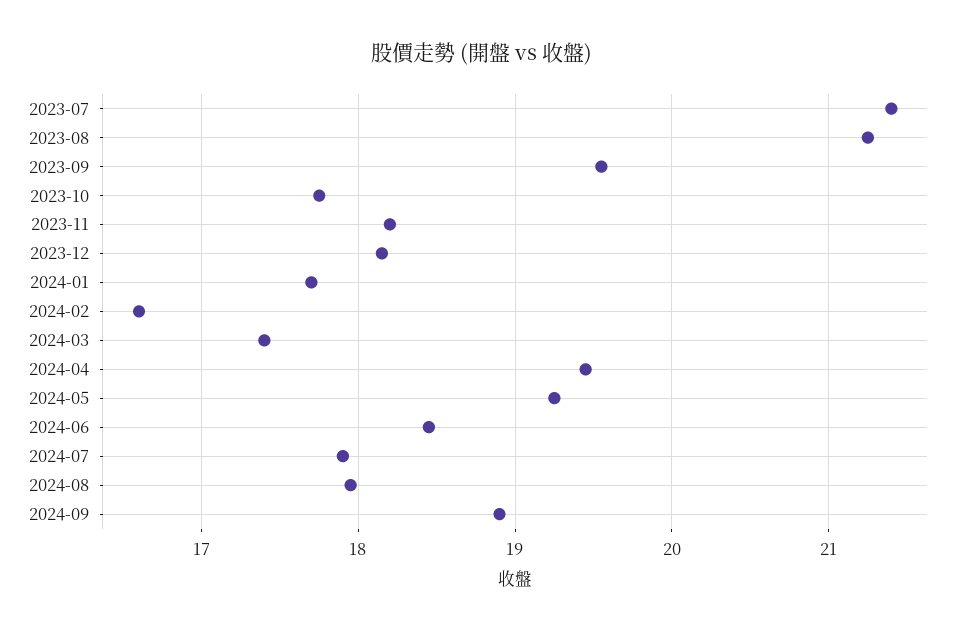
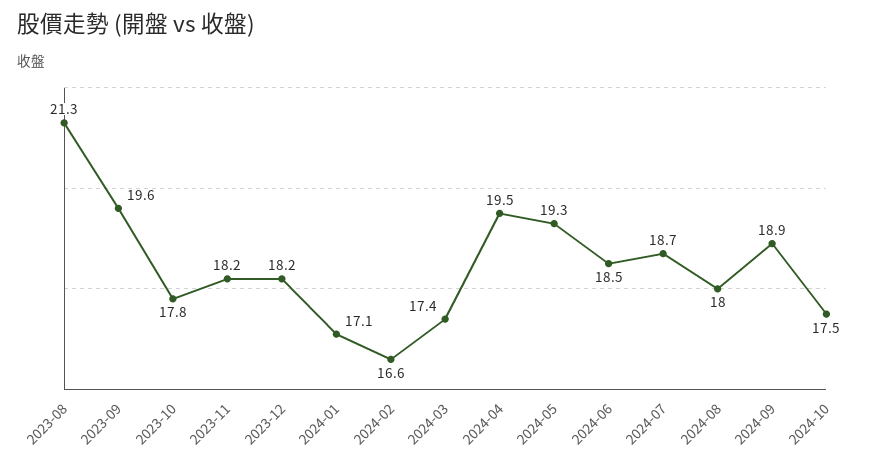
2023-07: 21.4 -> none
2024-01: 17.7 -> 17.1
2024-07: 17.9 -> 18.7
2024-10: none -> 17.5

